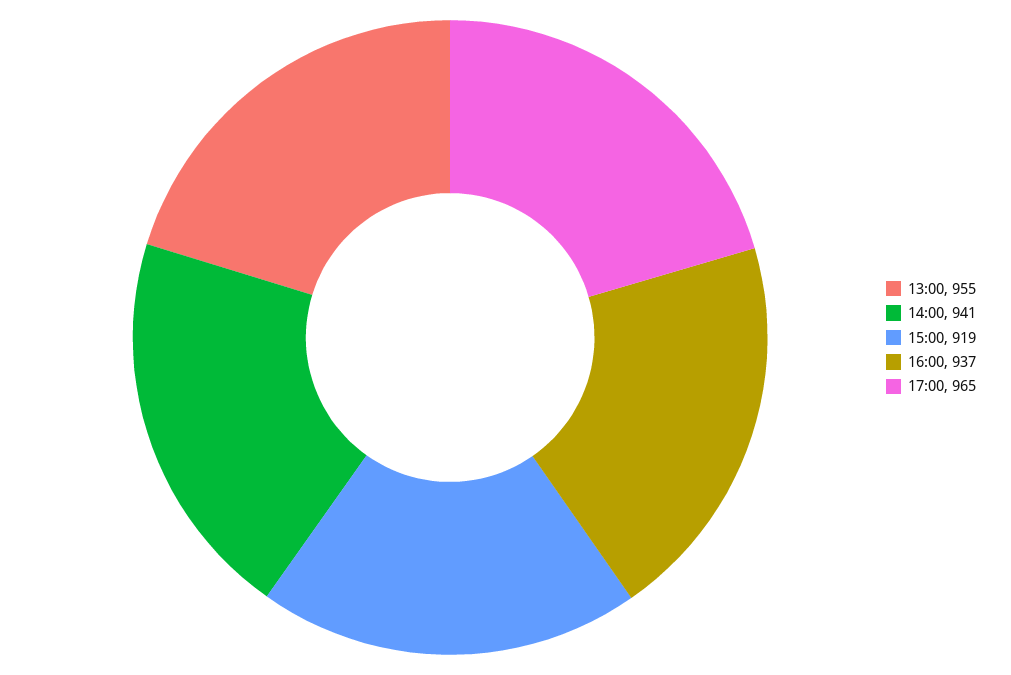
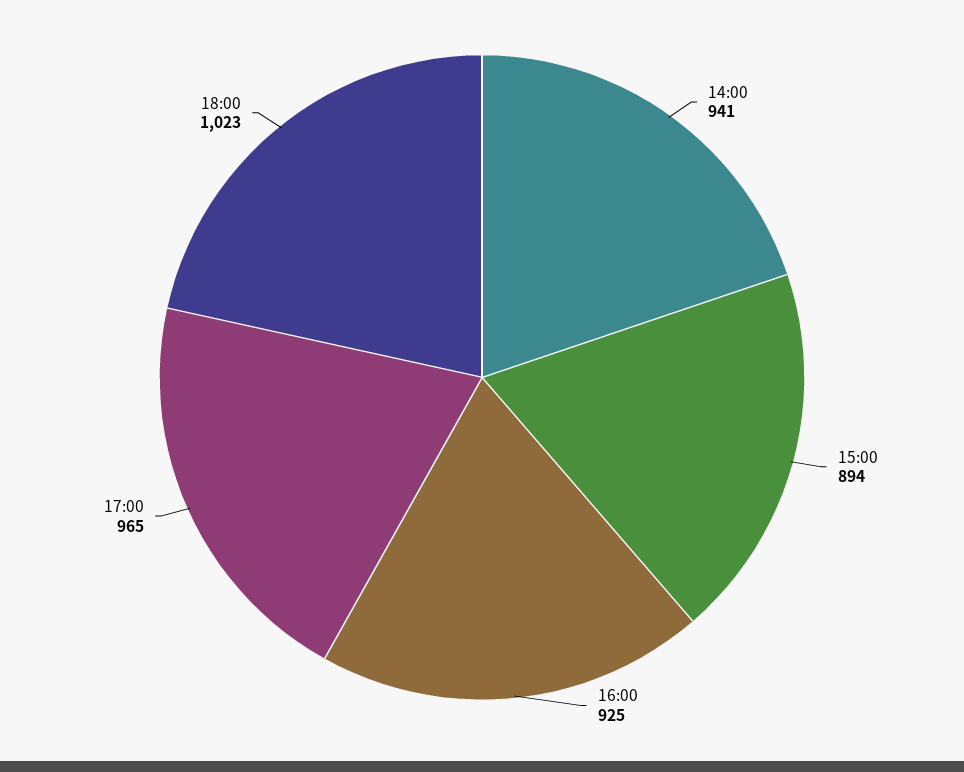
13:00: 955 -> none
15:00: 919 -> 894
16:00: 937 -> 925
18:00: none -> 1023

